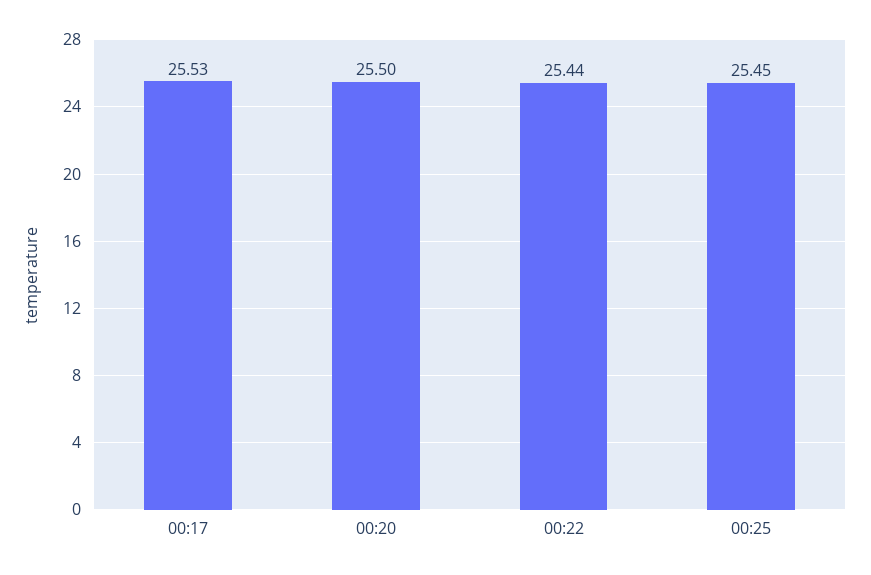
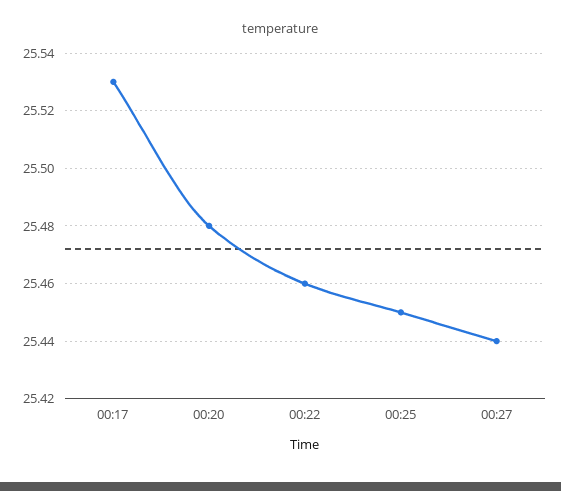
00:20: 25.5 -> 25.48
00:22: 25.44 -> 25.46
00:27: none -> 25.44

